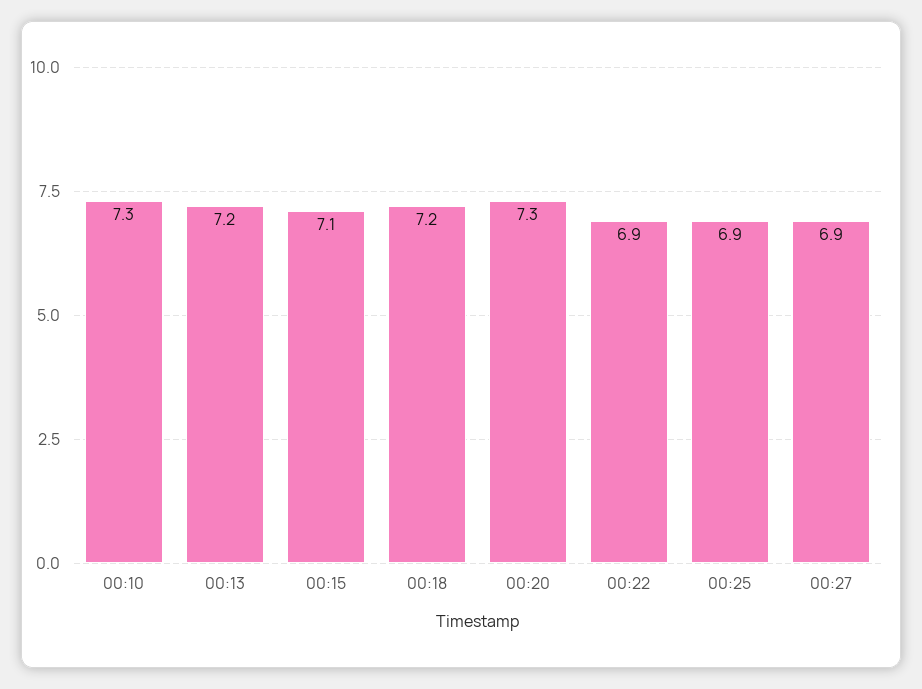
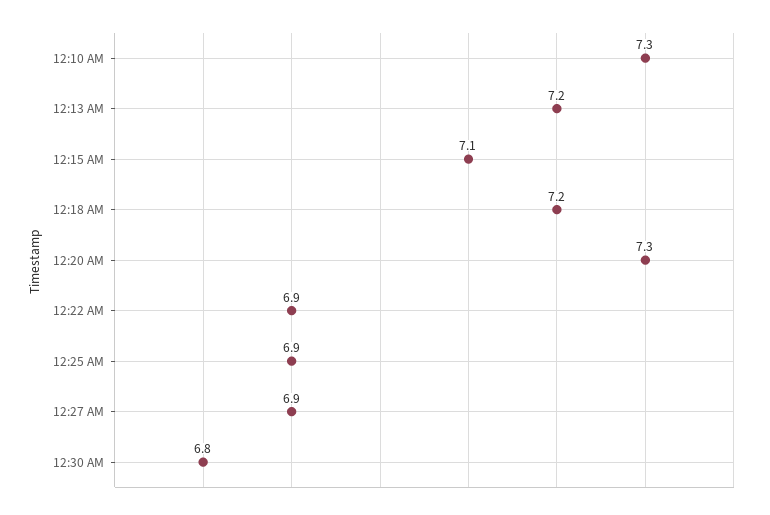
12:30 AM: none -> 6.8

